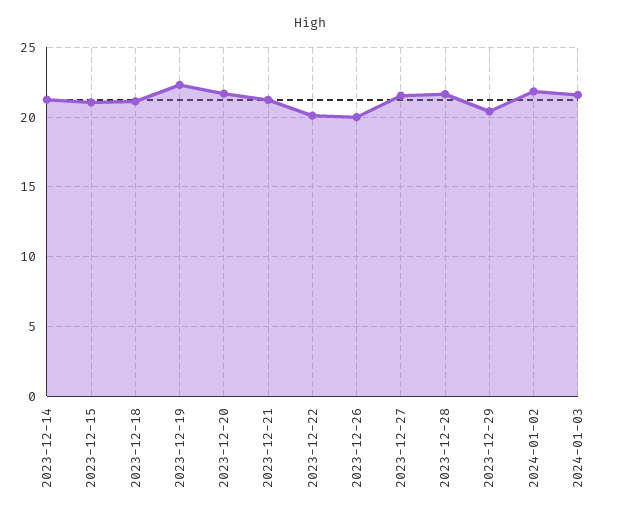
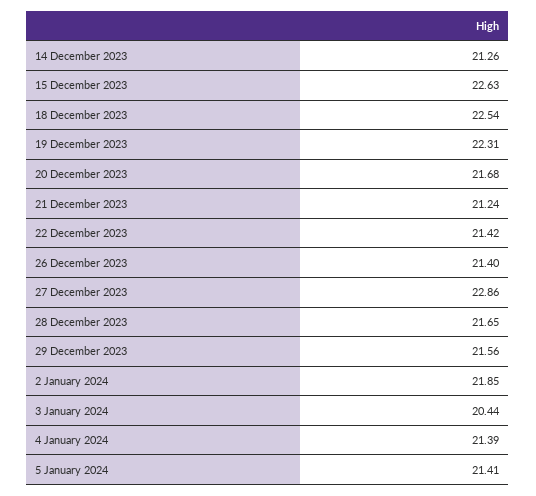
2023-12-15: 21 -> 22.63
2023-12-18: 21 -> 22.54
2023-12-22: 20 -> 21.42
2023-12-26: 20 -> 21.4
2023-12-27: 21.5 -> 22.86
2023-12-29: 20.5 -> 21.56
2024-01-03: 21.5 -> 20.44
4 January 2024: none -> 21.39
5 January 2024: none -> 21.41

